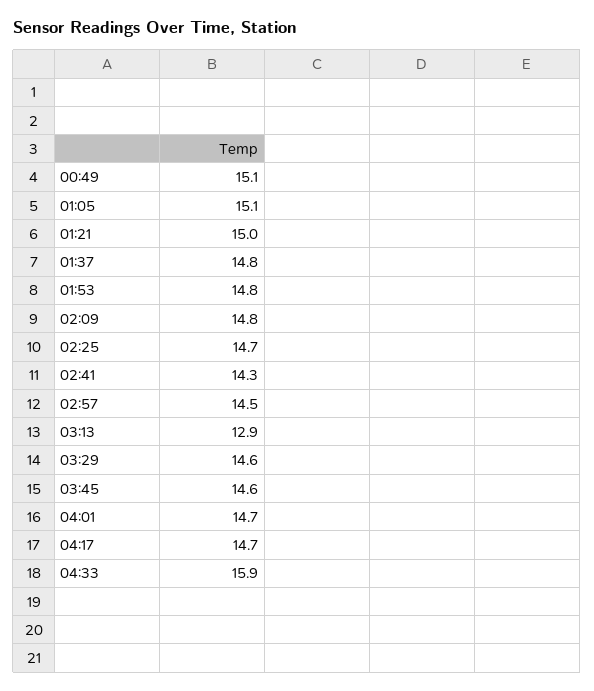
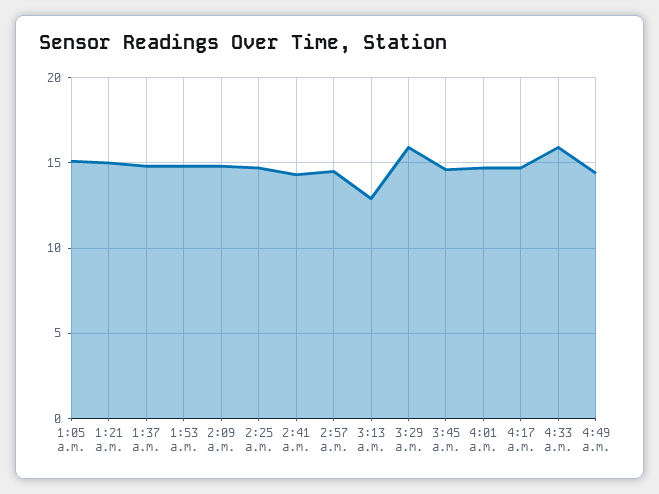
00:49: 15.1 -> none
03:29: 14.6 -> 16
4:49 a.m.: none -> 14.5

